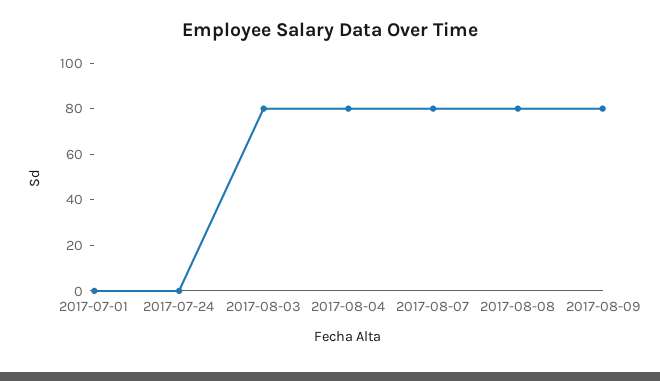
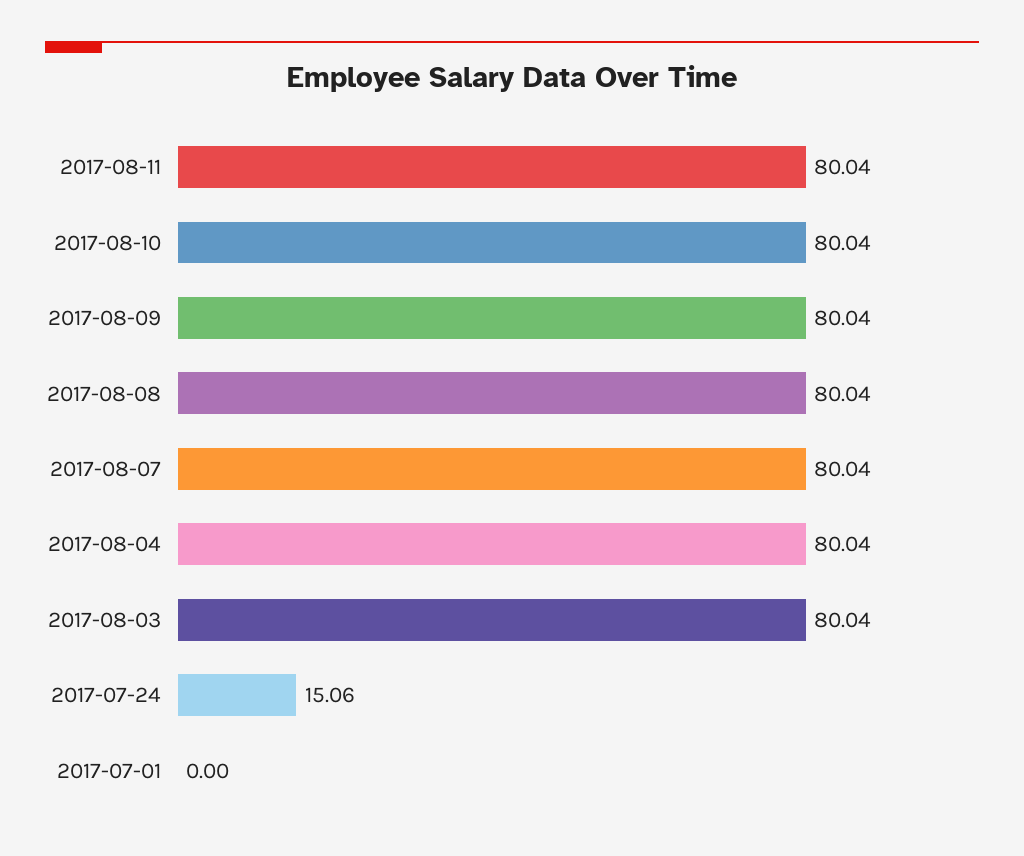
2017-07-24: 0 -> 15.06
2017-08-11: none -> 80.04
2017-08-10: none -> 80.04

